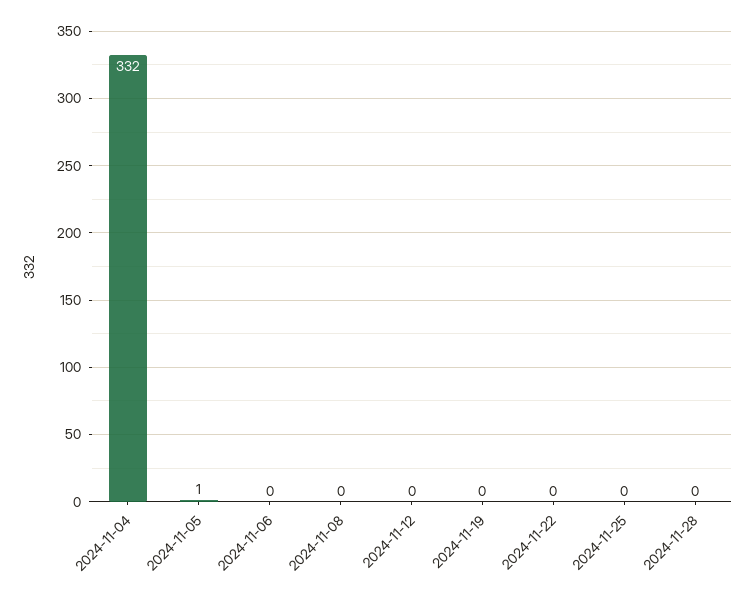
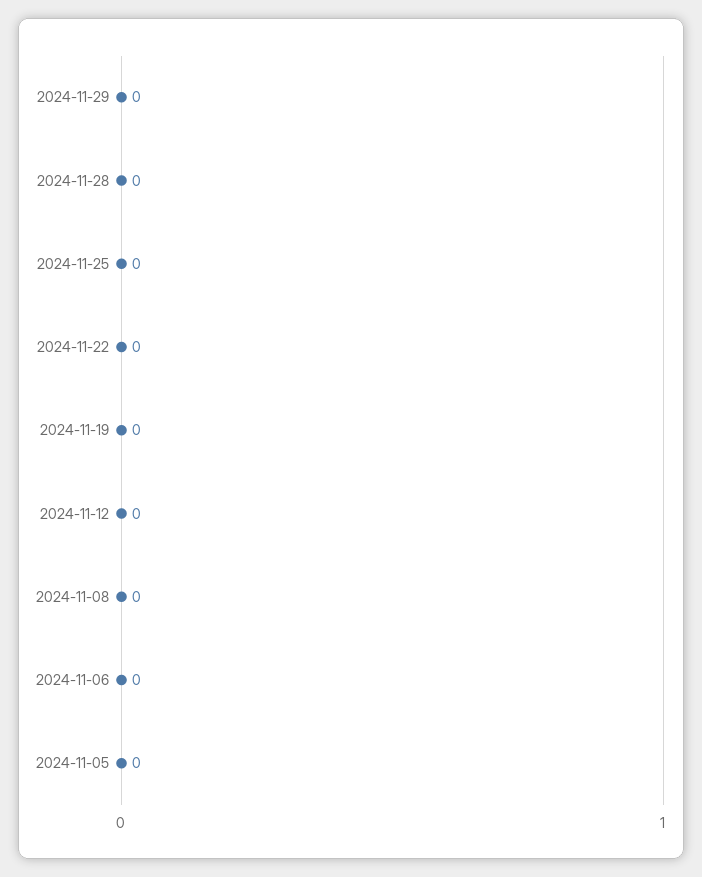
2024-11-04: 332 -> none
2024-11-05: 1 -> 0
2024-11-29: none -> 0

